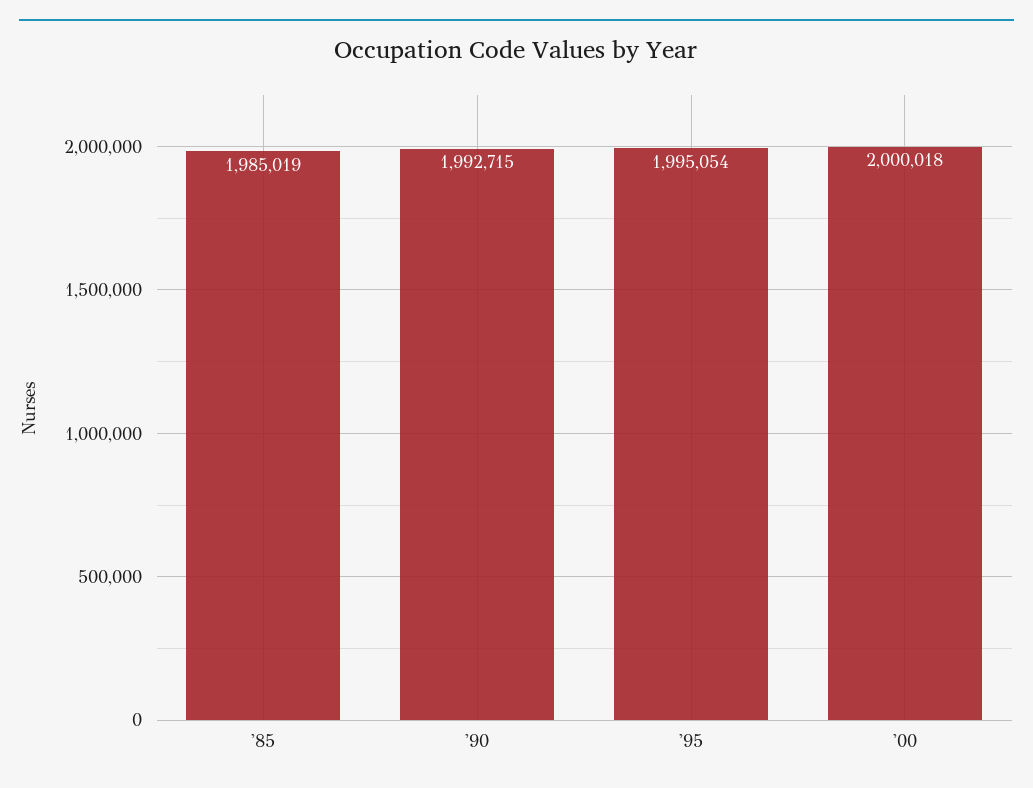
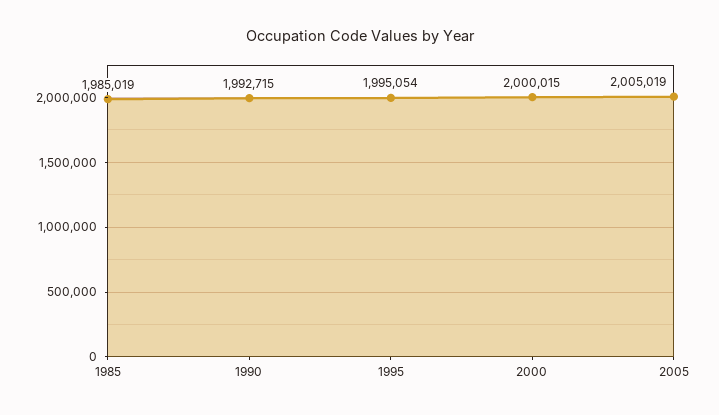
'00: 2000018 -> 2000015
2005: none -> 2005019

